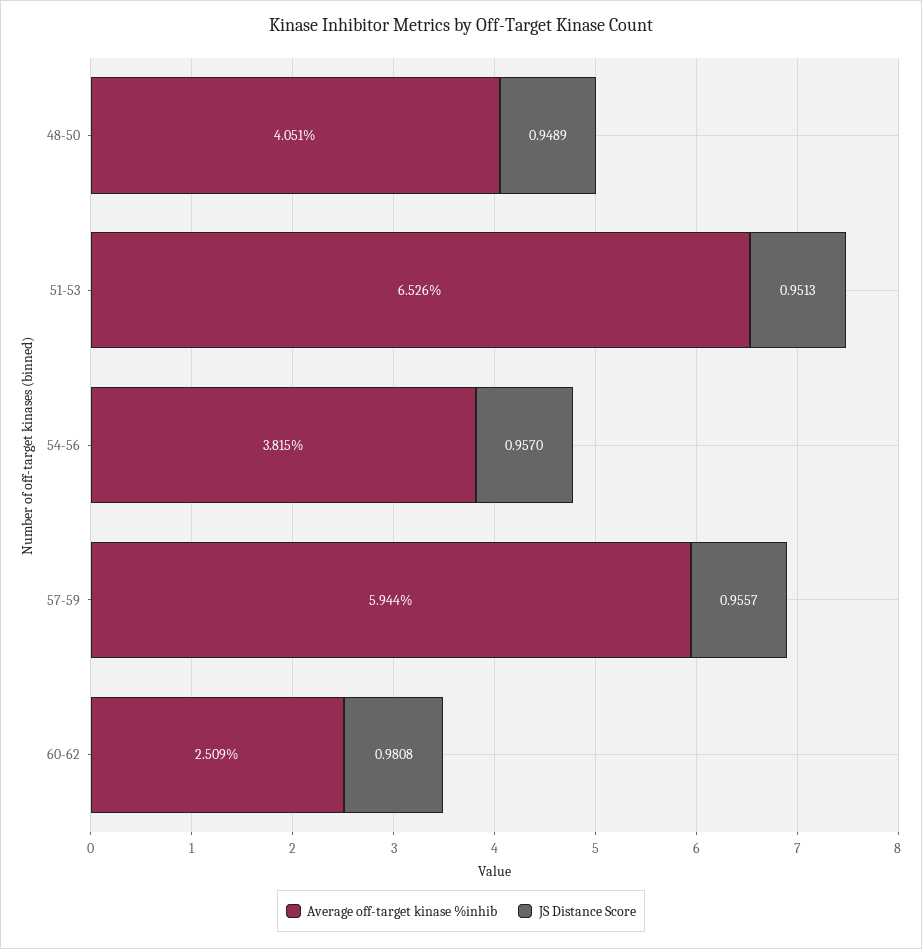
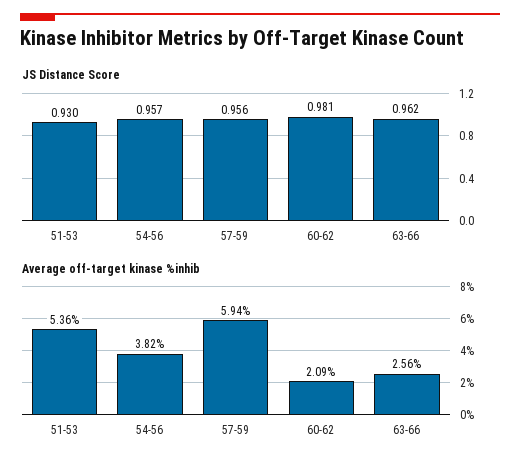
Average off-target kinase %inhib, 48-50: 4.051 -> none
JS Distance Score, 48-50: 0.9489 -> none
Average off-target kinase %inhib, 51-53: 6.526 -> 5.36
JS Distance Score, 51-53: 0.9513 -> 0.93
Average off-target kinase %inhib, 60-62: 2.509 -> 2.09
JS Distance Score, 63-66: none -> 0.962
Average off-target kinase %inhib, 63-66: none -> 2.56

